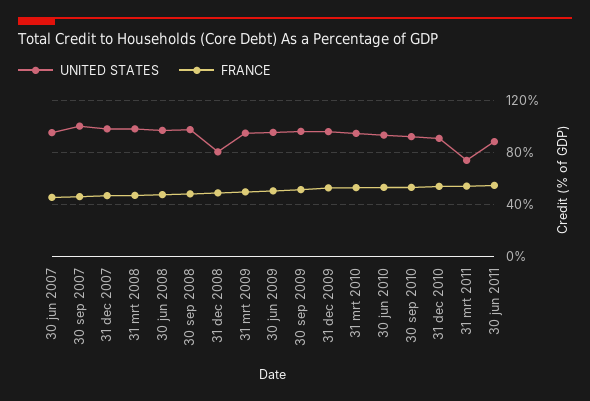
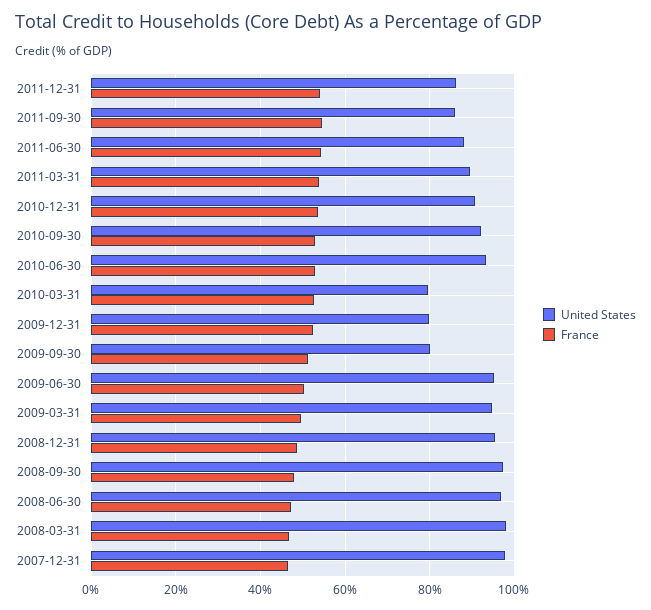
UNITED STATES, 30 jun 2007: 95 -> none
FRANCE, 30 jun 2007: 45 -> none
UNITED STATES, 30 sep 2007: 100 -> none
FRANCE, 30 sep 2007: 45 -> none
UNITED STATES, 31 dec 2008: 80 -> 96
UNITED STATES, 30 sep 2009: 95 -> 80
UNITED STATES, 31 dec 2009: 95 -> 80
UNITED STATES, 31 mrt 2010: 95 -> 80
UNITED STATES, 31 mrt 2011: 75 -> 90
UNITED STATES, 2011-12-31: none -> 86
FRANCE, 2011-12-31: none -> 54
UNITED STATES, 2011-09-30: none -> 86
FRANCE, 2011-09-30: none -> 54

